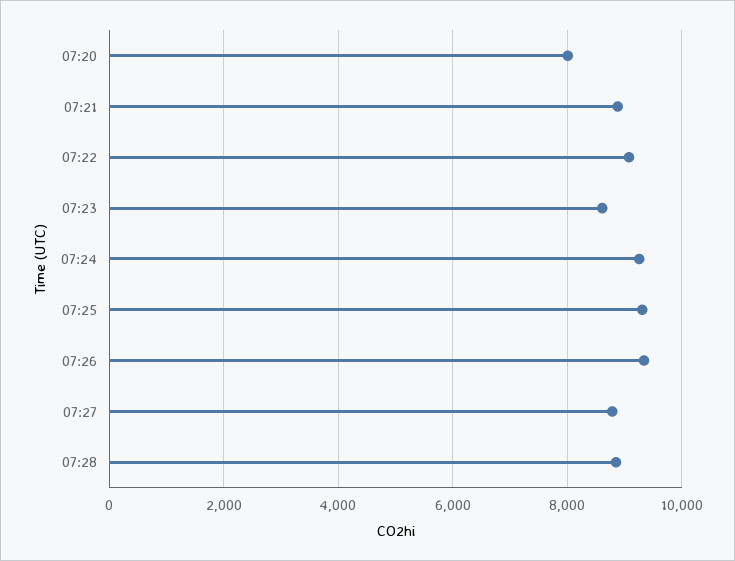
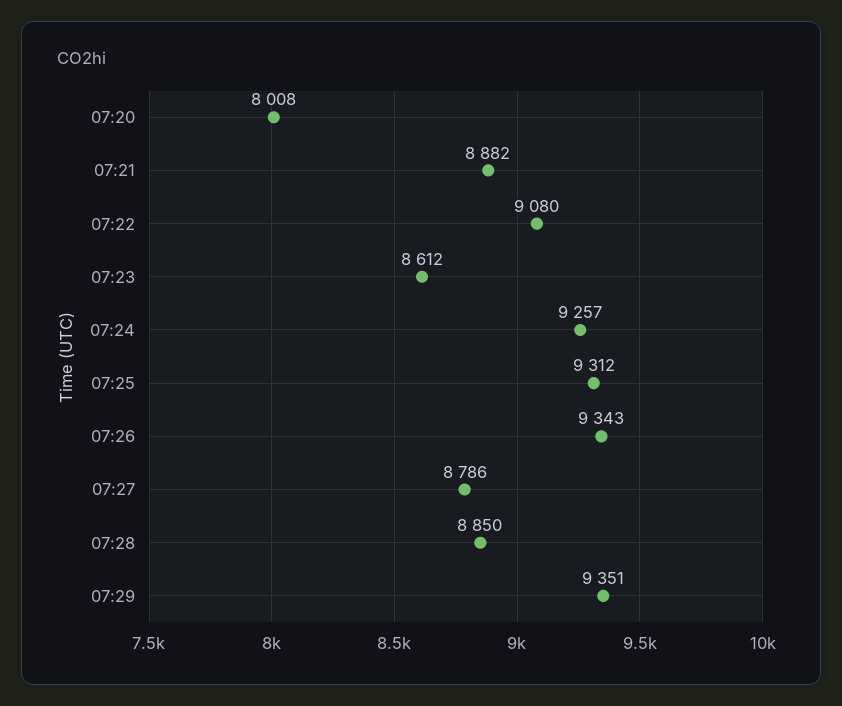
07:29: none -> 9351

